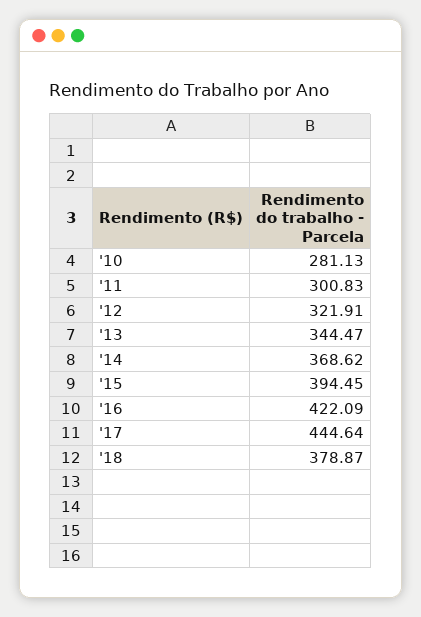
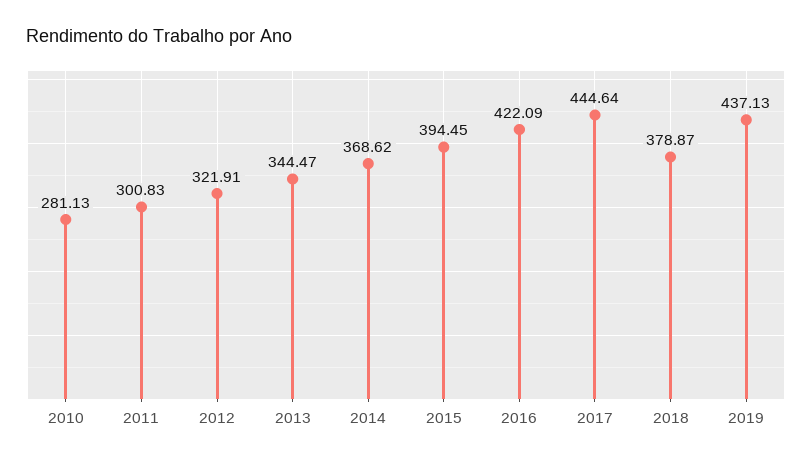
2019: none -> 437.13

